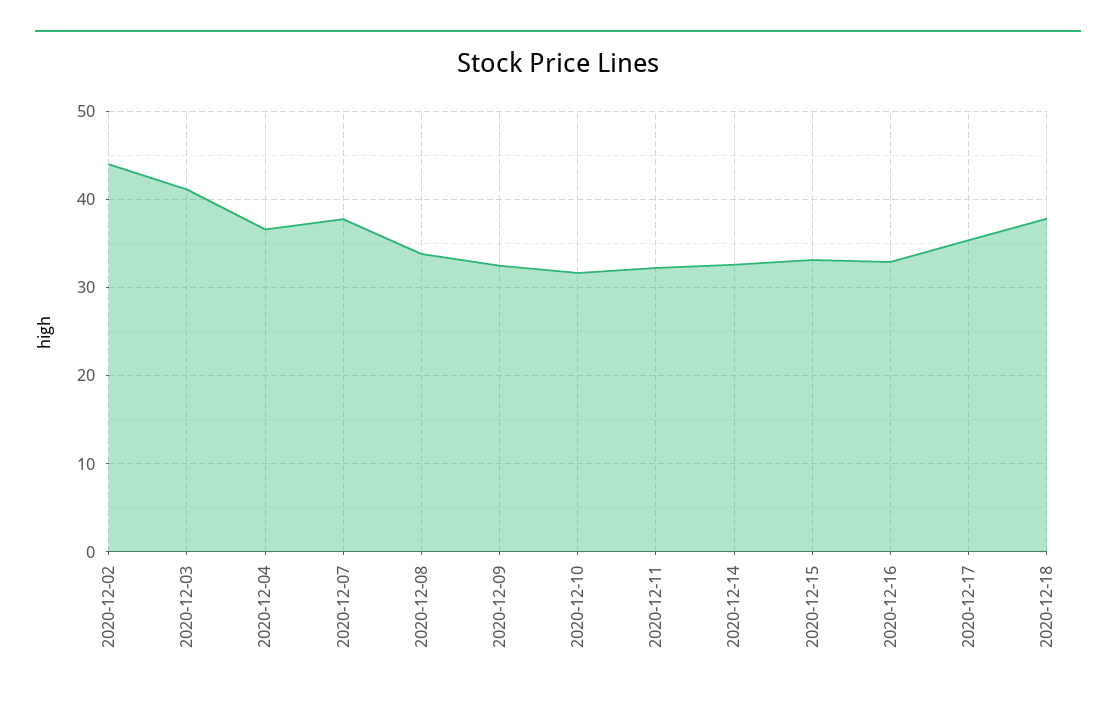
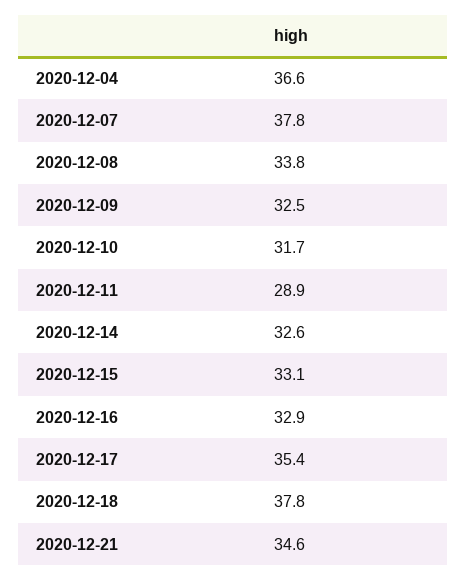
2020-12-02: 44 -> none
2020-12-03: 41 -> none
2020-12-11: 32 -> 28.9
2020-12-21: none -> 34.6

